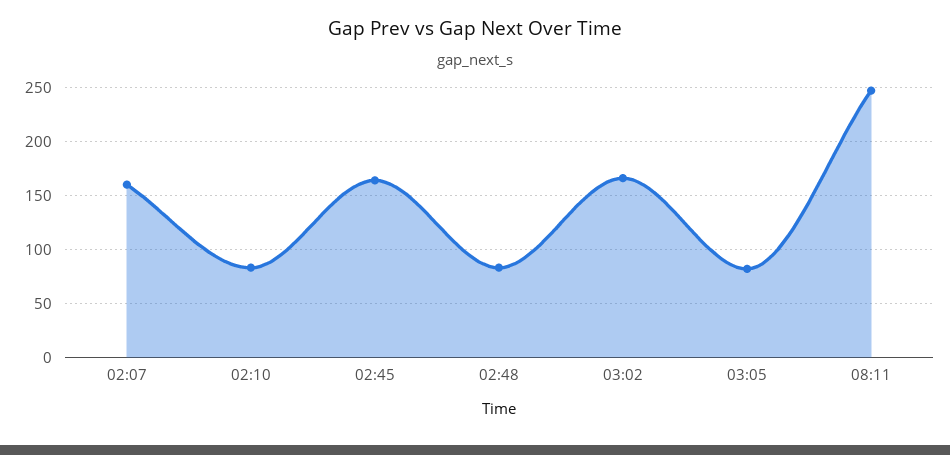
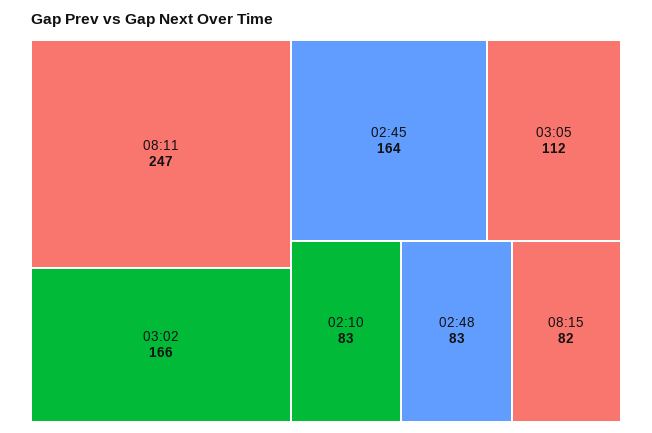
02:07: 160 -> none
03:05: 80 -> 112
08:15: none -> 82

